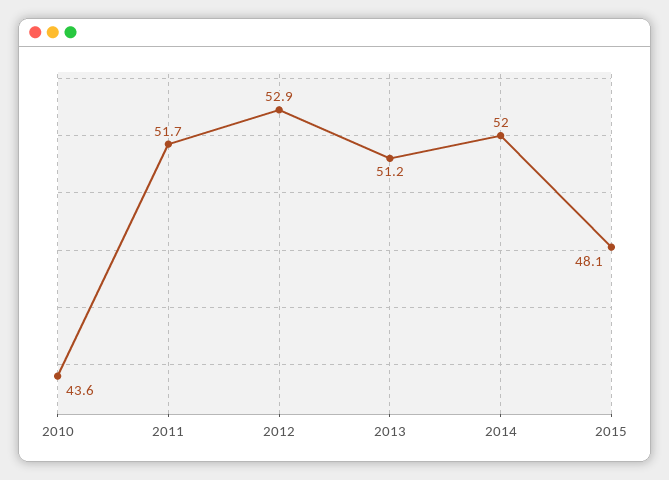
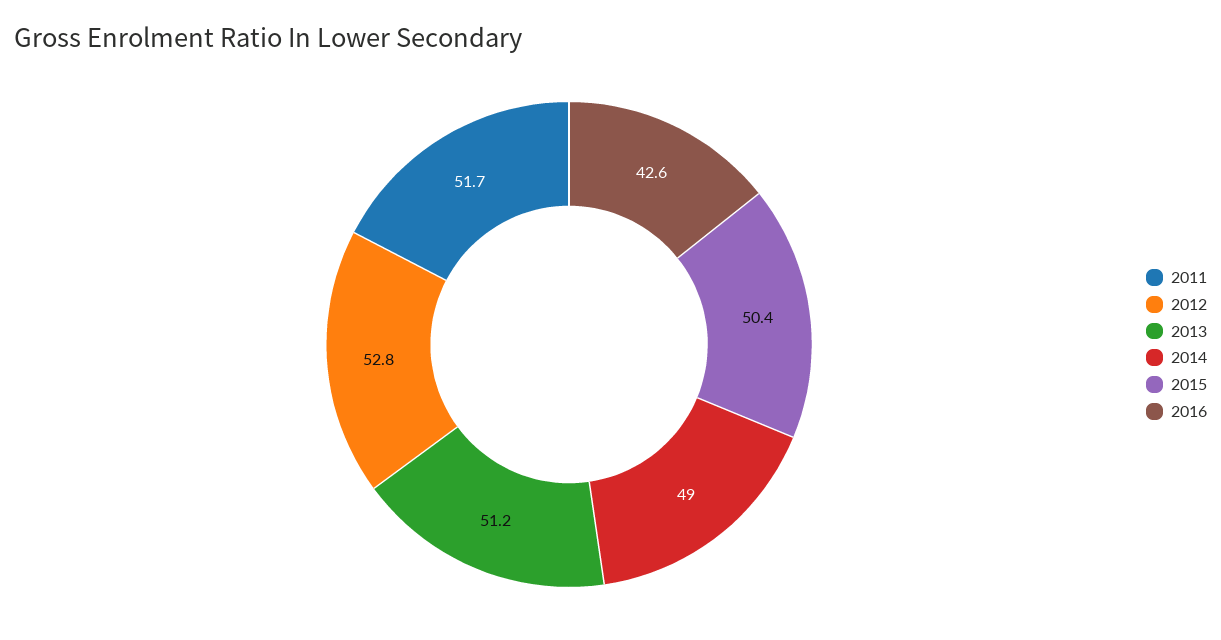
2010: 43.6 -> none
2012: 52.9 -> 52.8
2014: 52 -> 49
2015: 48.1 -> 50.4
2016: none -> 42.6

